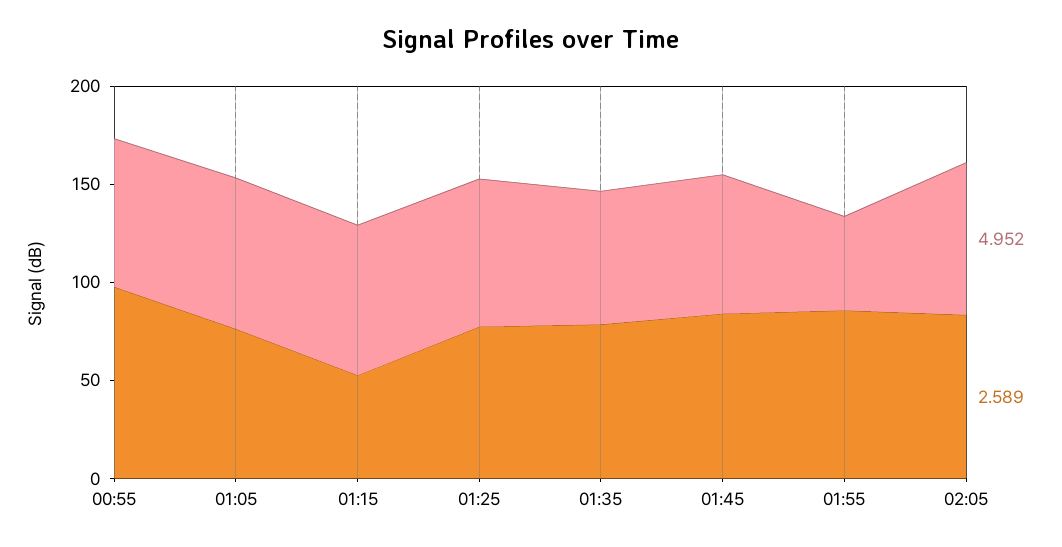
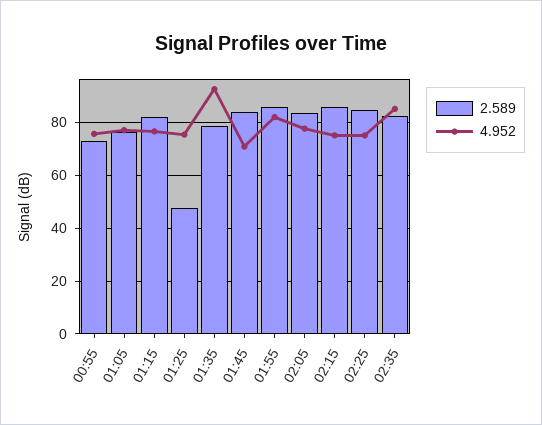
2.589, 00:55: 100 -> 72.5
2.589, 01:15: 50 -> 82.5
2.589, 01:25: 80 -> 47.5
4.952, 01:35: 70 -> 92.5
4.952, 01:55: 50 -> 82.5
2.589, 02:15: none -> 85
4.952, 02:15: none -> 75
2.589, 02:25: none -> 85
4.952, 02:25: none -> 75
2.589, 02:35: none -> 82.5
4.952, 02:35: none -> 85

